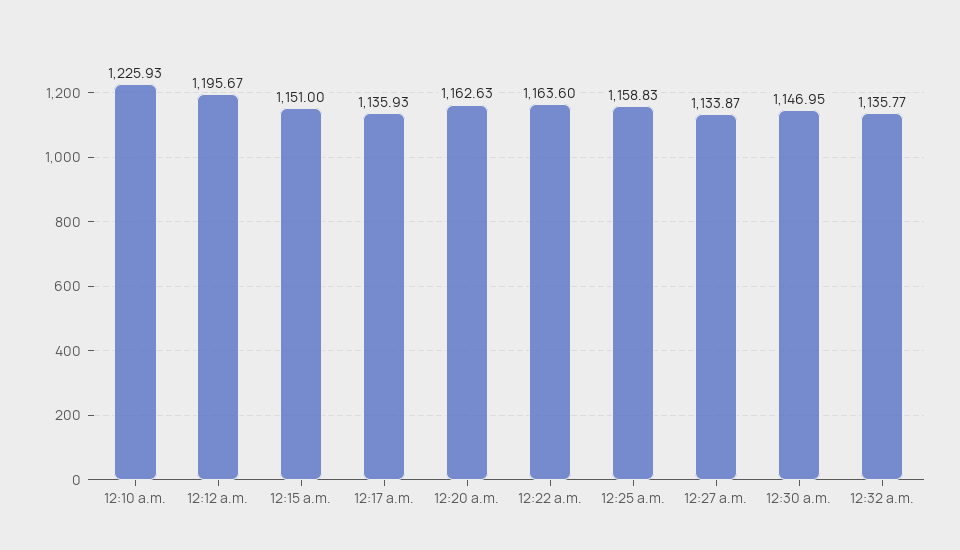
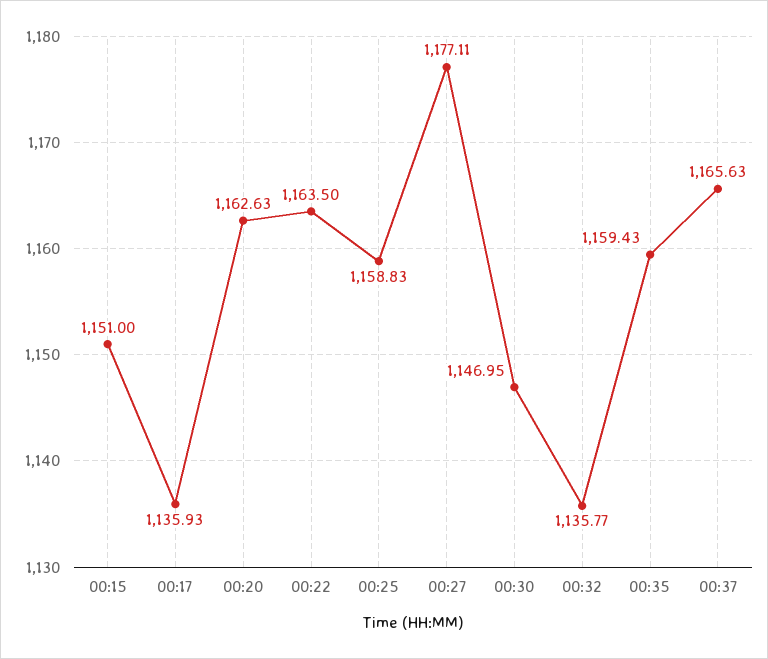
12:10 a.m.: 1225.93 -> none
12:12 a.m.: 1195.67 -> none
12:22 a.m.: 1163.6 -> 1163.5
12:27 a.m.: 1133.87 -> 1177.11
00:35: none -> 1159.43
00:37: none -> 1165.63

